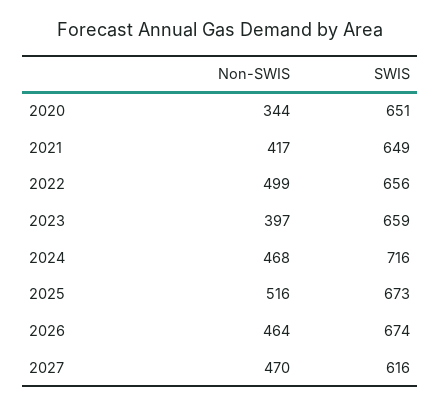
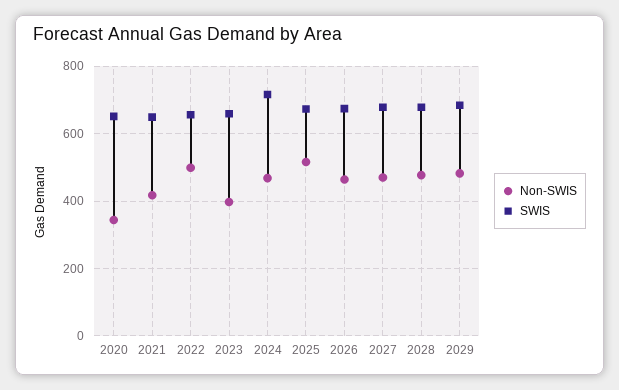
SWIS, 2027: 616 -> 680
Non-SWIS, 2028: none -> 480
SWIS, 2028: none -> 680
Non-SWIS, 2029: none -> 480
SWIS, 2029: none -> 680

